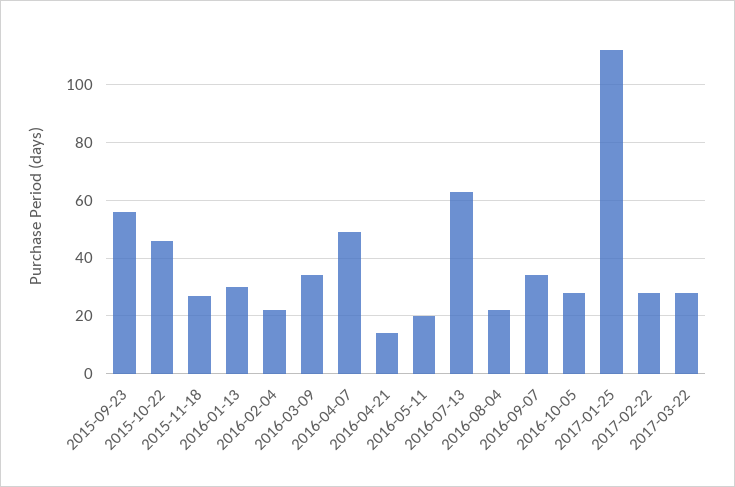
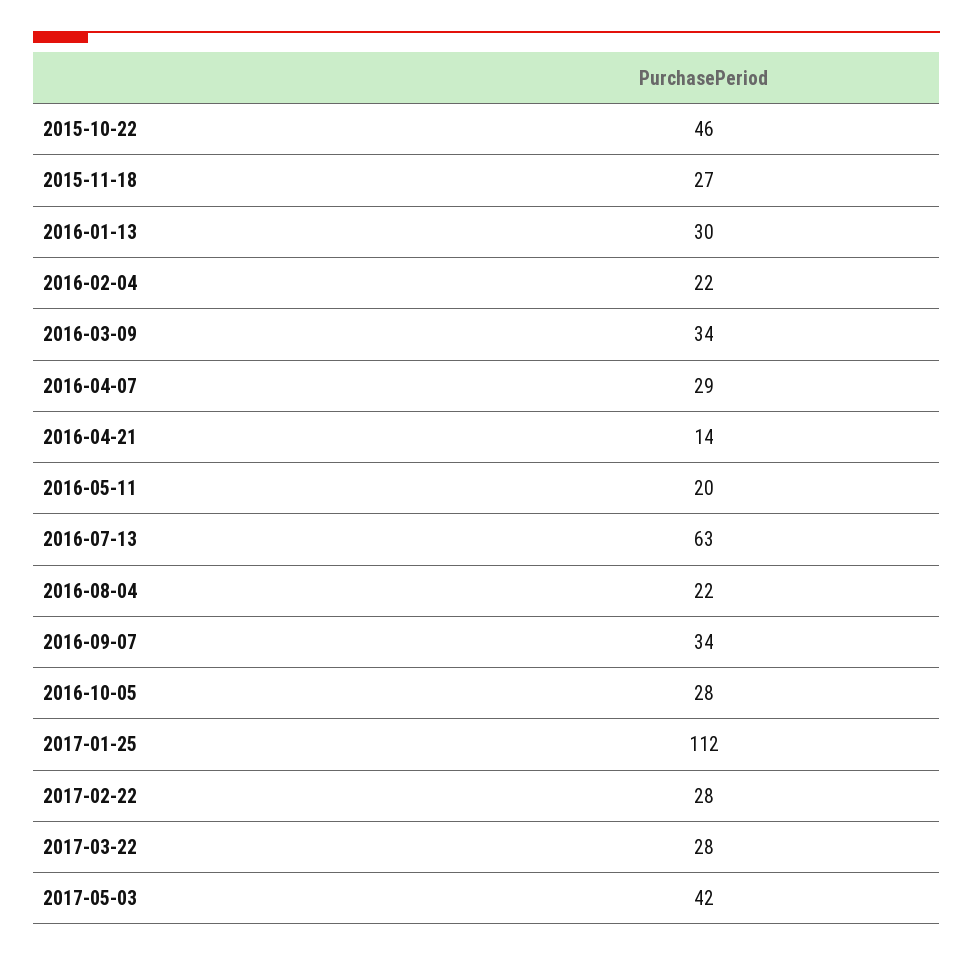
2015-09-23: 55 -> none
2016-04-07: 50 -> 29
2017-05-03: none -> 42

